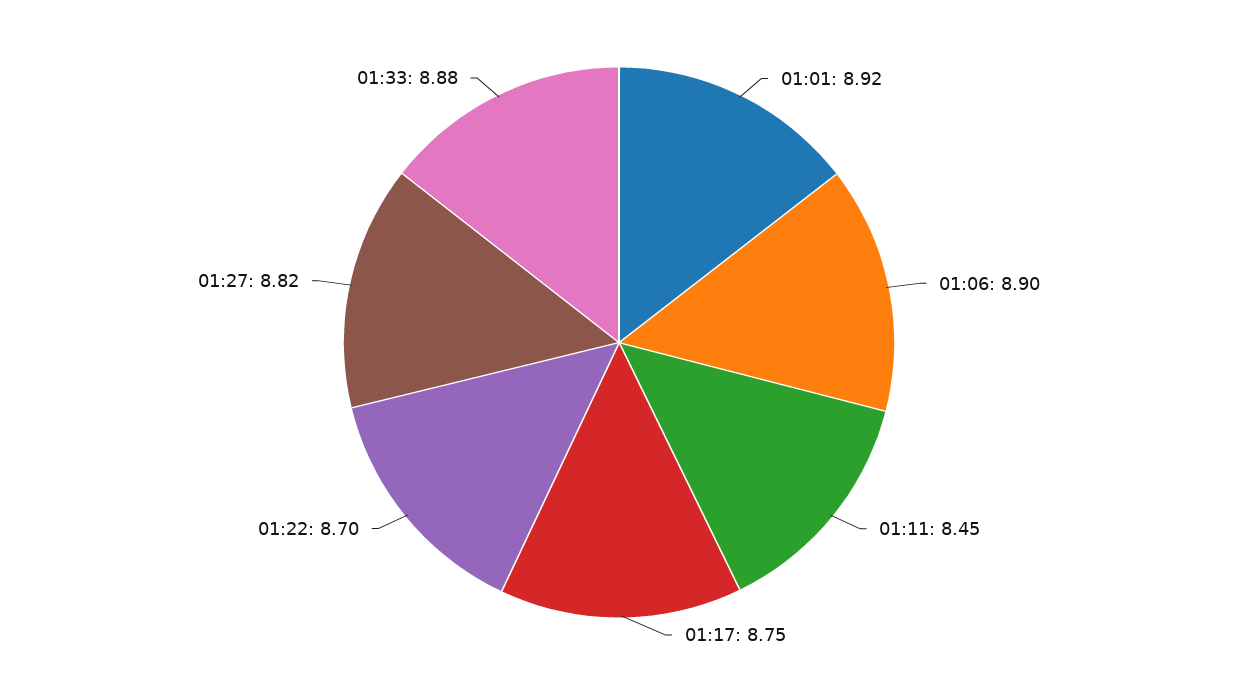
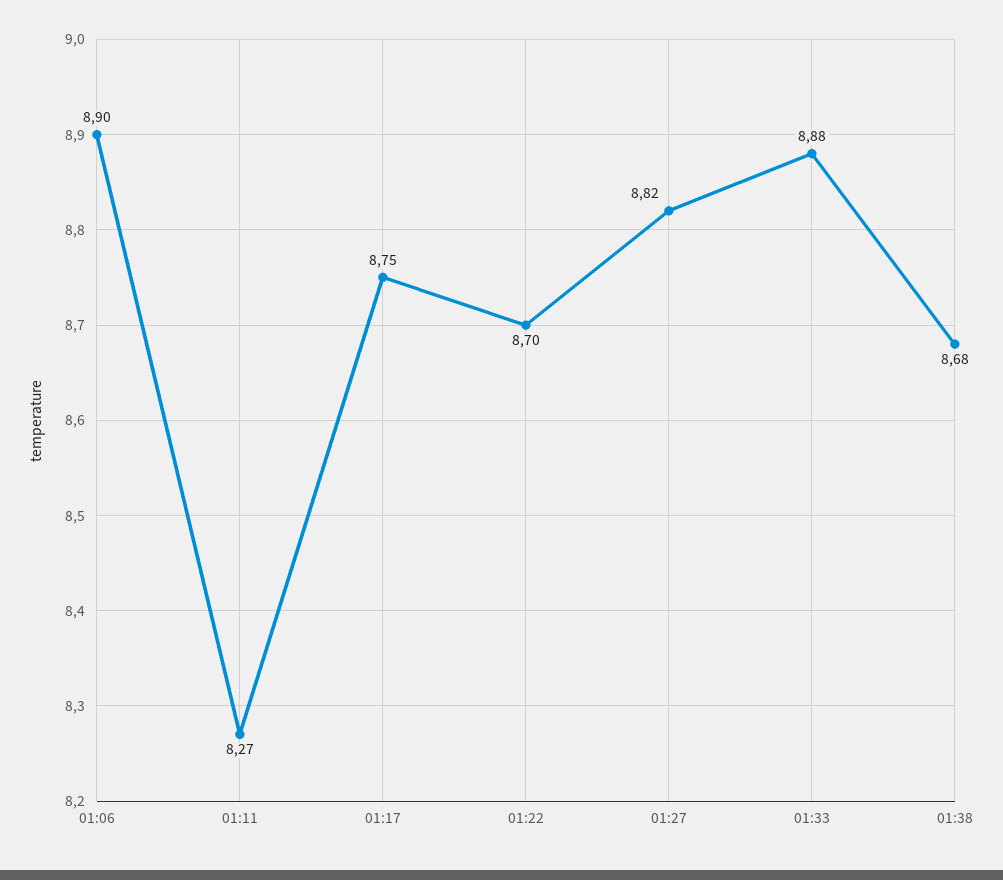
01:01: 8.92 -> none
01:11: 8.45 -> 8.27
01:38: none -> 8.68

